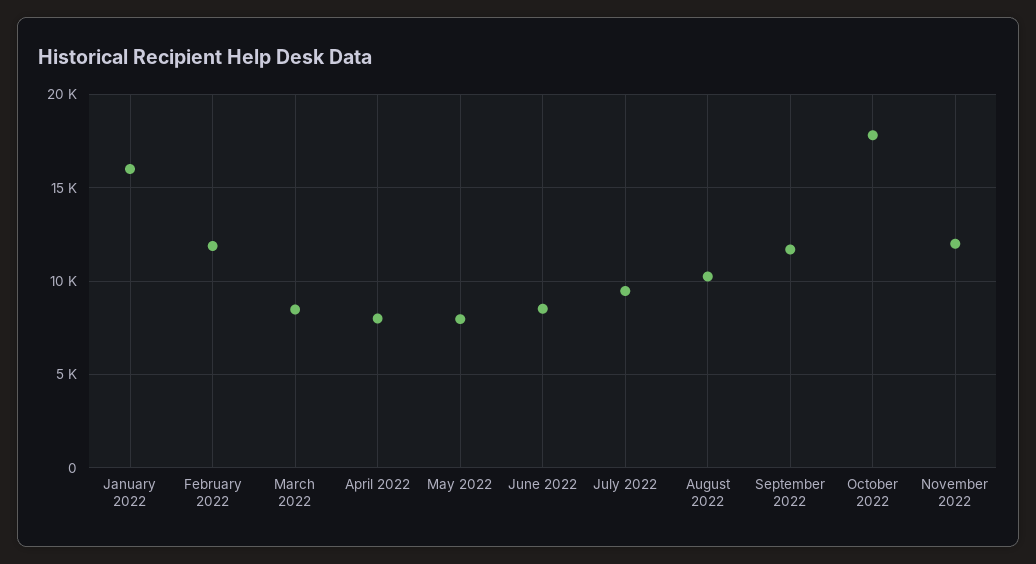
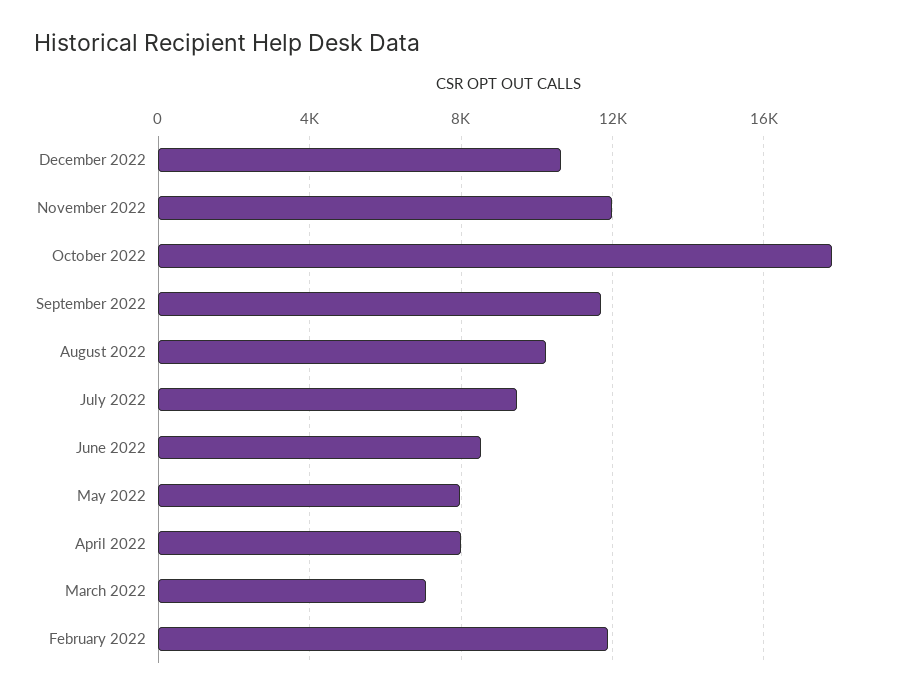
January 2022: 16000 -> none
March 2022: 8500 -> 7000
December 2022: none -> 10500

